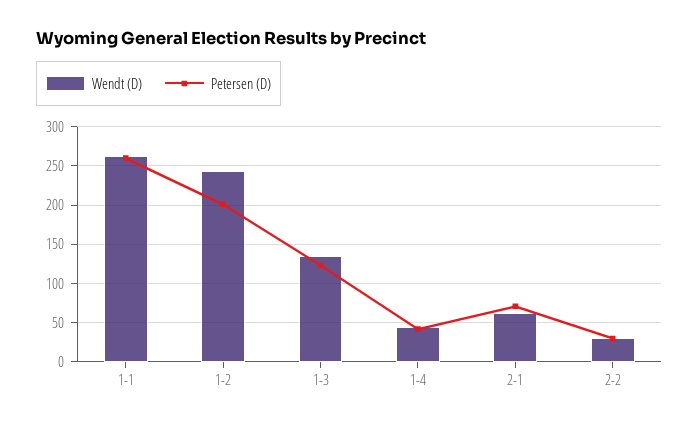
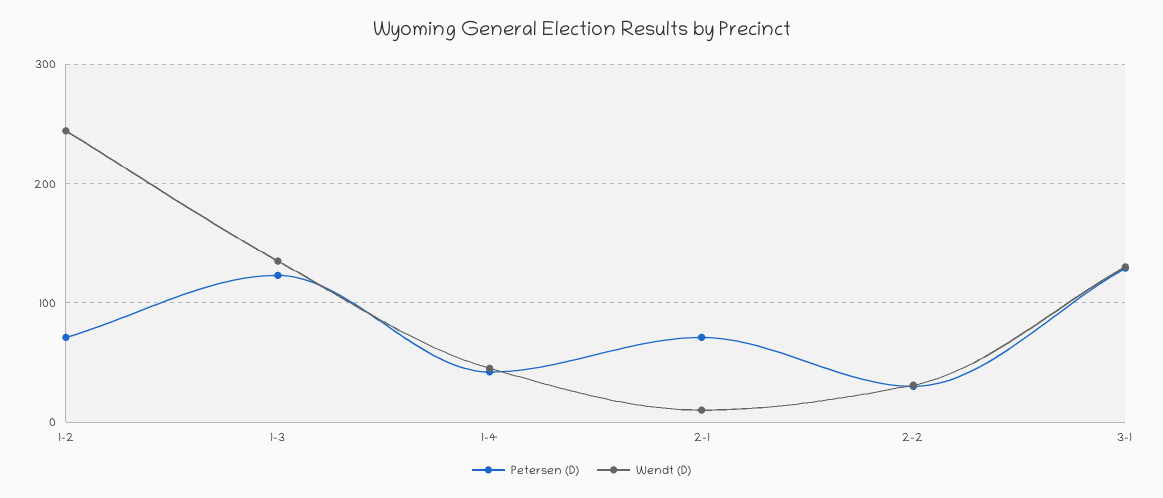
Wendt (D), 1-1: 260 -> none
Petersen (D), 1-1: 260 -> none
Petersen (D), 1-2: 200 -> 70
Wendt (D), 2-1: 60 -> 10
Petersen (D), 3-1: none -> 130
Wendt (D), 3-1: none -> 130

